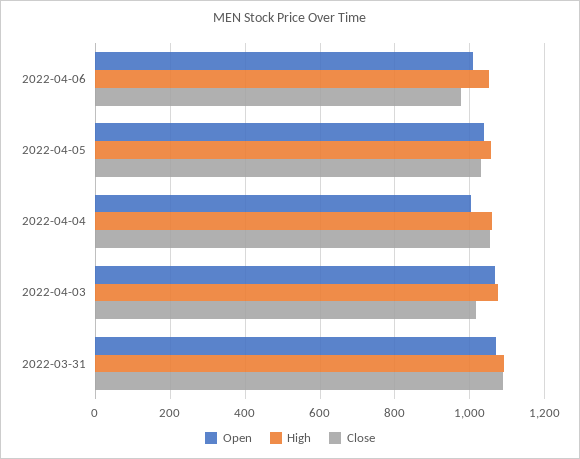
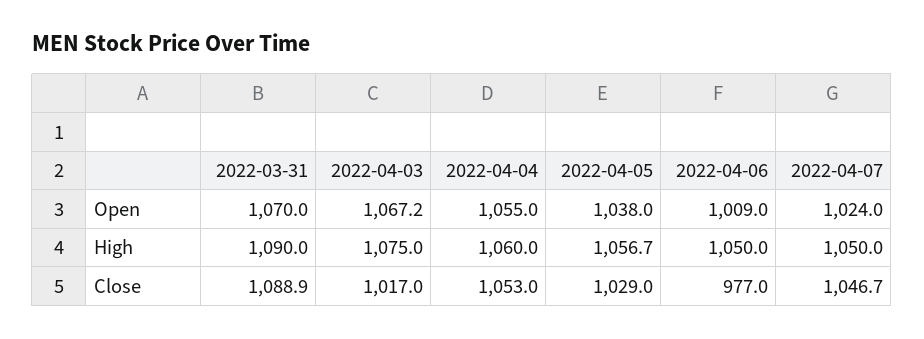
Open, 2022-04-04: 1000 -> 1055
Open, 2022-04-07: none -> 1024
High, 2022-04-07: none -> 1050
Close, 2022-04-07: none -> 1046.7

